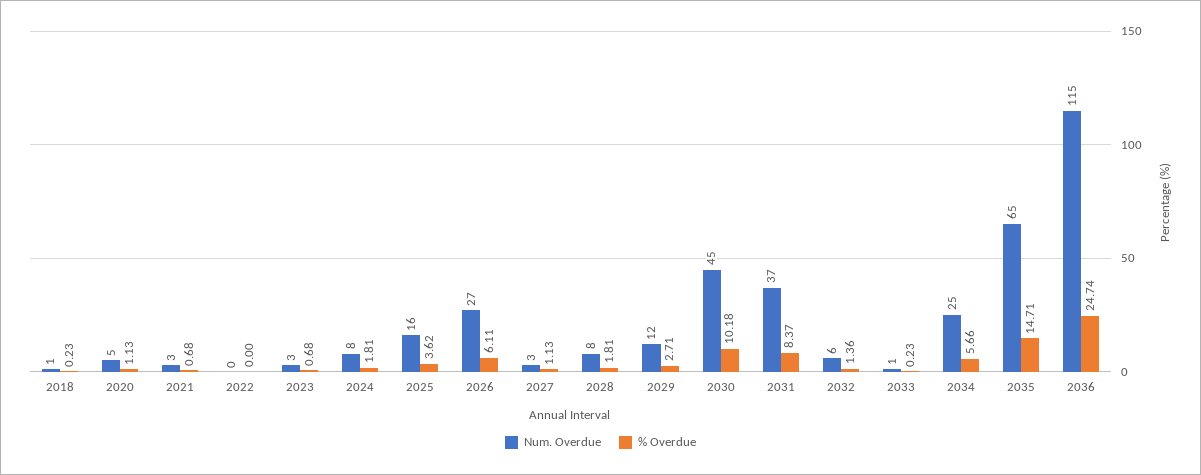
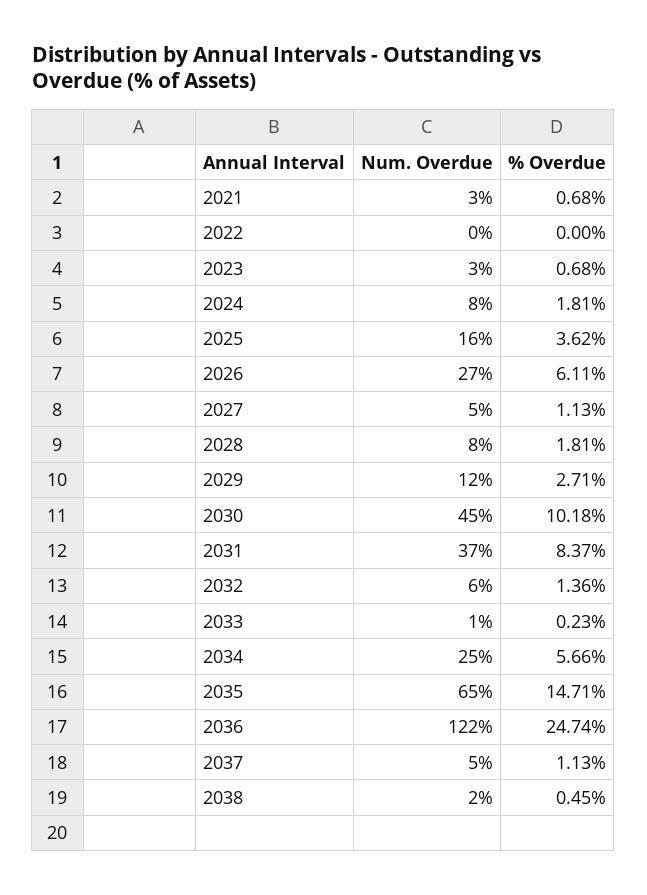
Num. Overdue, 2018: 1 -> none
% Overdue, 2018: 0.23 -> none
Num. Overdue, 2020: 5 -> none
% Overdue, 2020: 1.13 -> none
Num. Overdue, 2027: 3 -> 5
Num. Overdue, 2036: 115 -> 122
Num. Overdue, 2037: none -> 5
% Overdue, 2037: none -> 1.13
Num. Overdue, 2038: none -> 2
% Overdue, 2038: none -> 0.45

